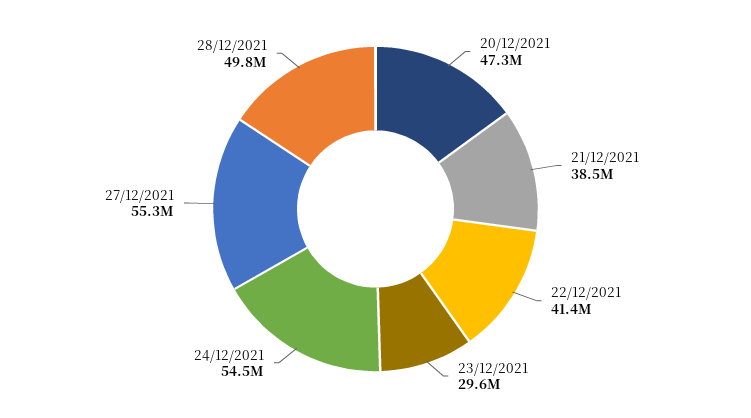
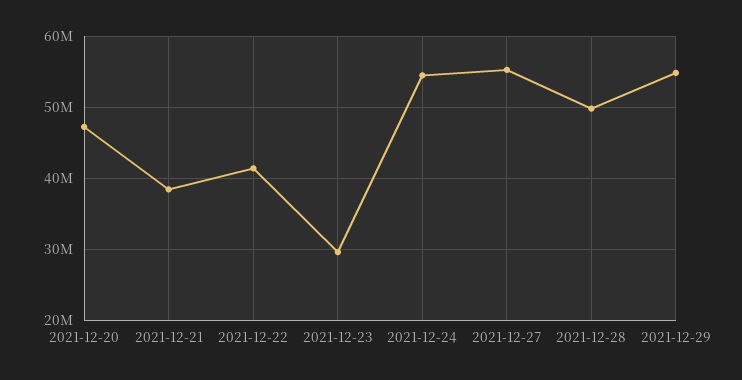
2021-12-29: none -> 55000000

